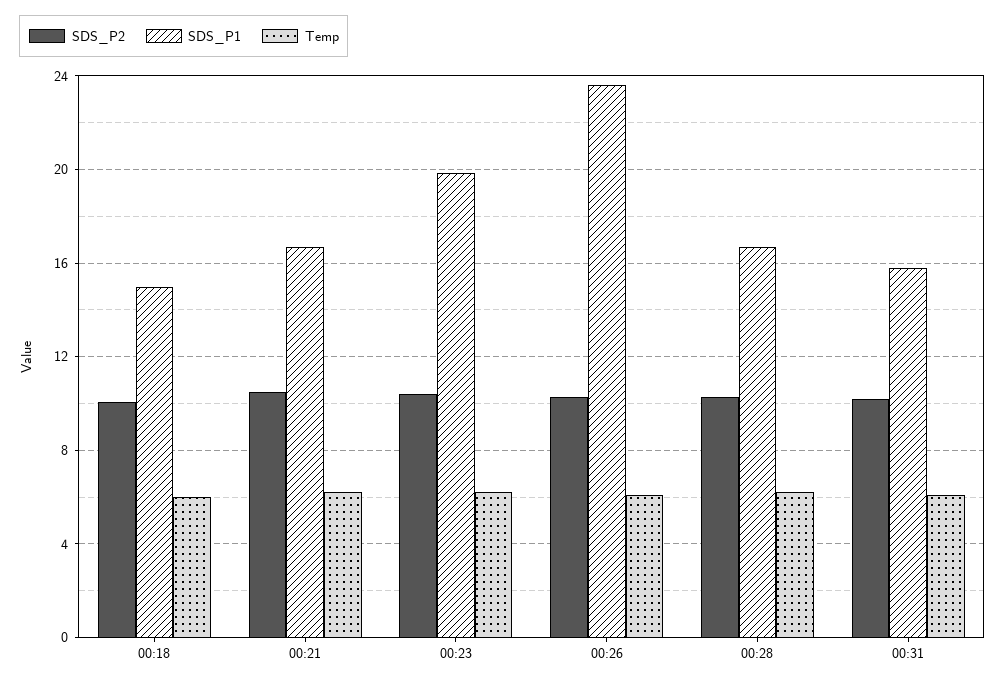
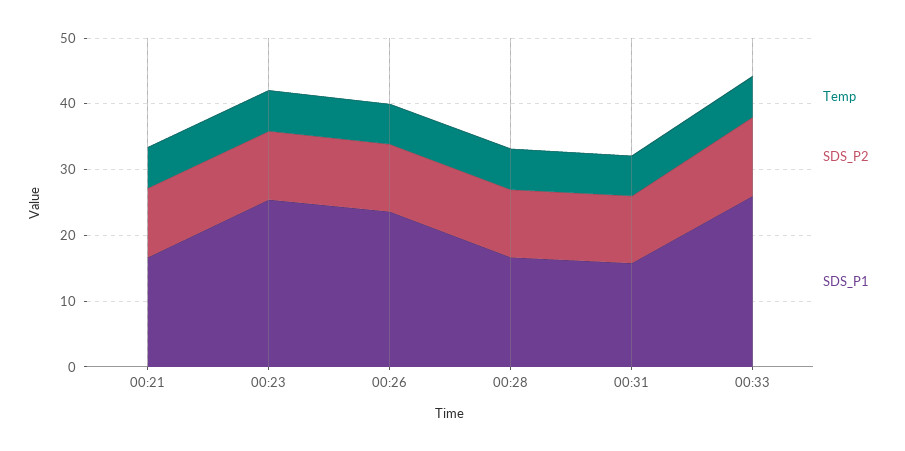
SDS_P2, 00:18: 10 -> none
SDS_P1, 00:18: 15 -> none
Temp, 00:18: 6 -> none
SDS_P1, 00:23: 20 -> 26
Temp, 00:33: none -> 6
SDS_P2, 00:33: none -> 12
SDS_P1, 00:33: none -> 26

